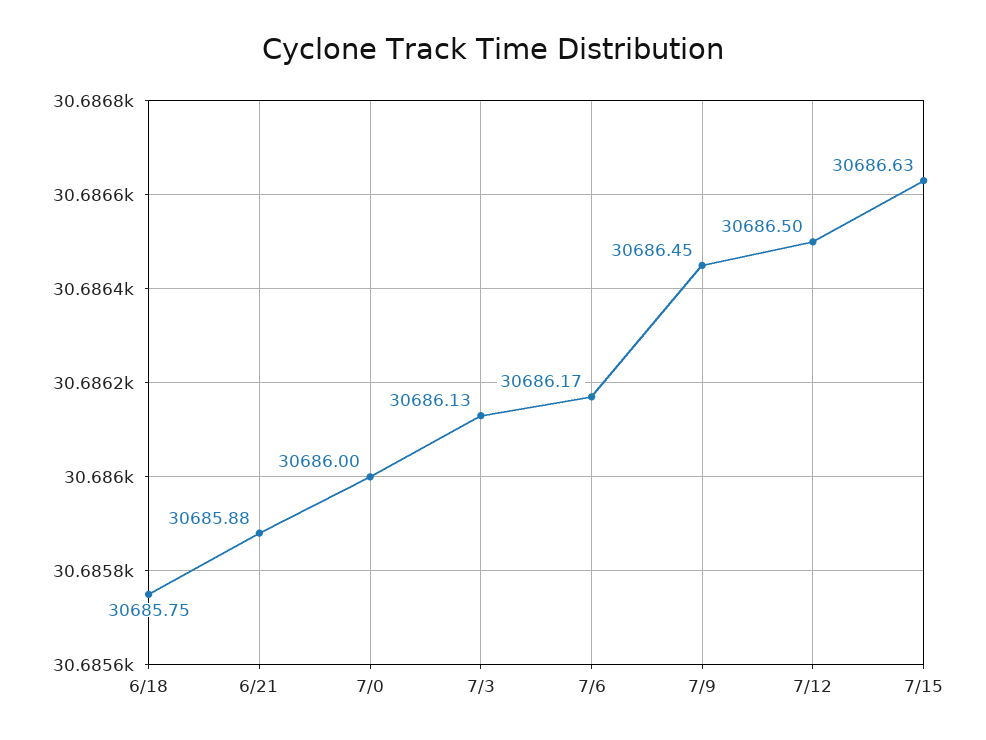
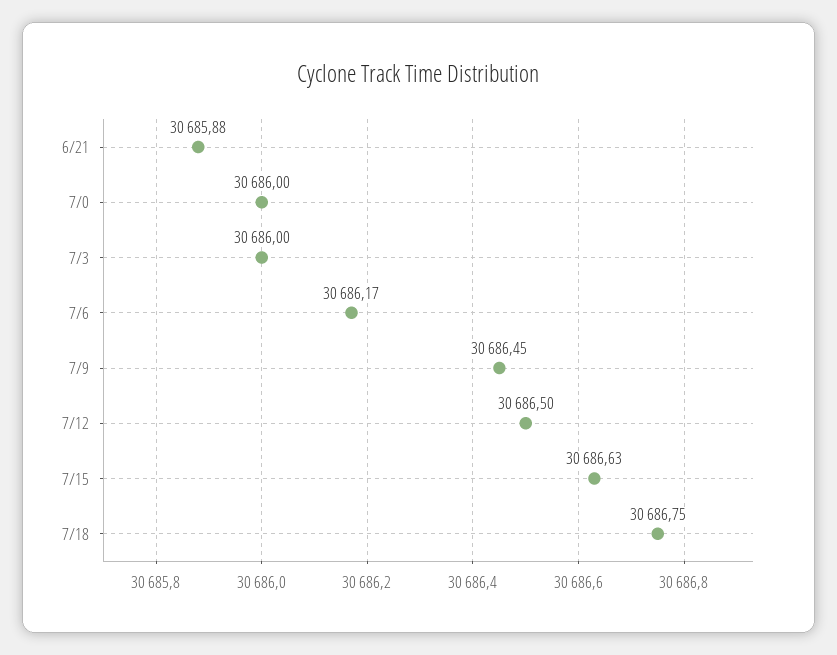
6/18: 30685.75 -> none
7/3: 30686.13 -> 30686
7/18: none -> 30686.75

